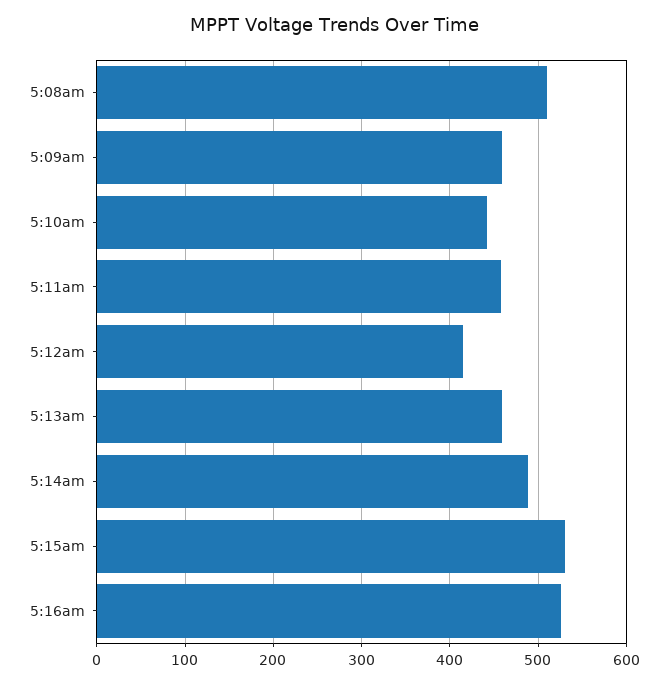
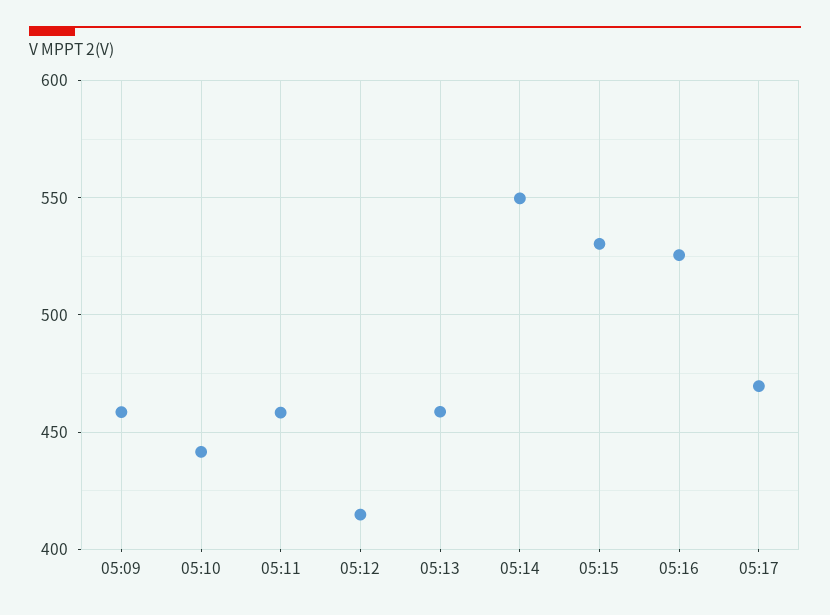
5:08am: 510 -> none
5:14am: 490 -> 550
05:17: none -> 470

